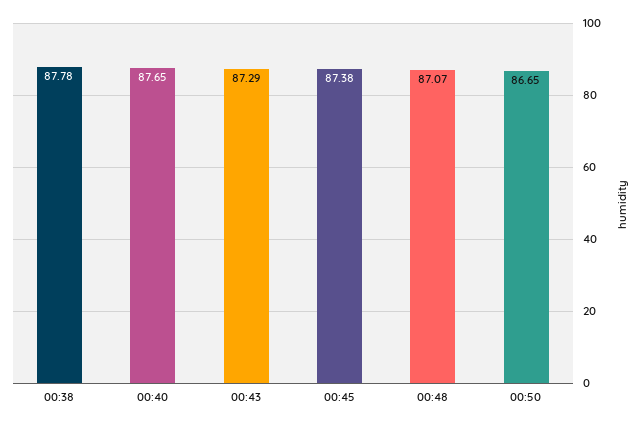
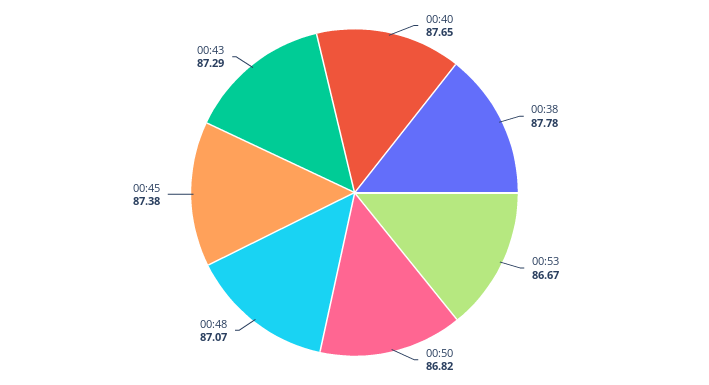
00:50: 86.65 -> 86.82
00:53: none -> 86.67

